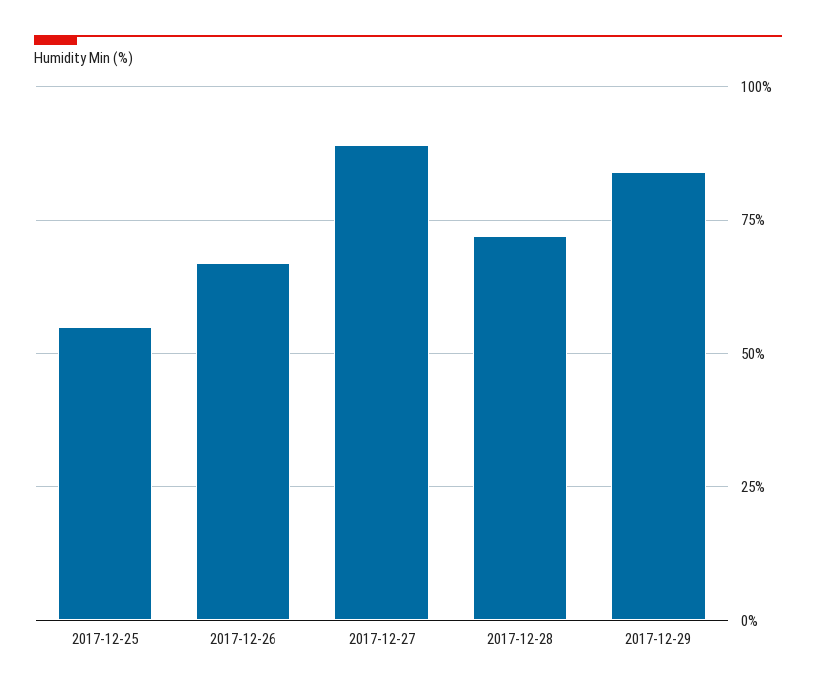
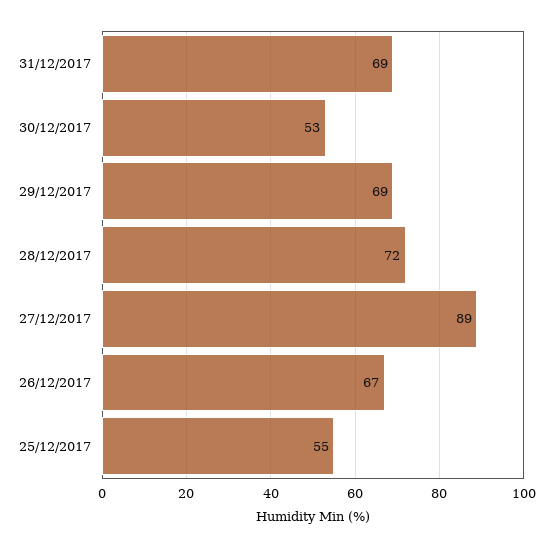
2017-12-29: 85 -> 69
31/12/2017: none -> 69
30/12/2017: none -> 53

